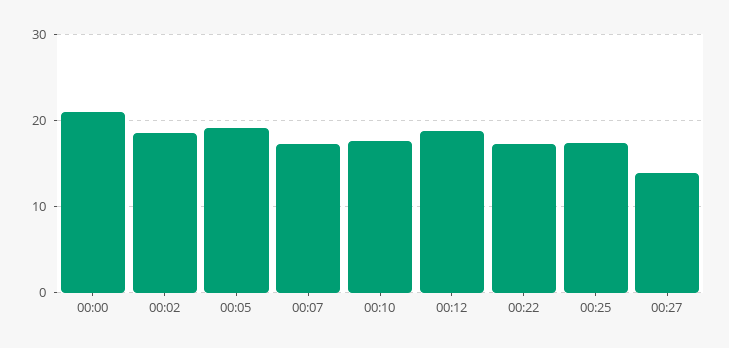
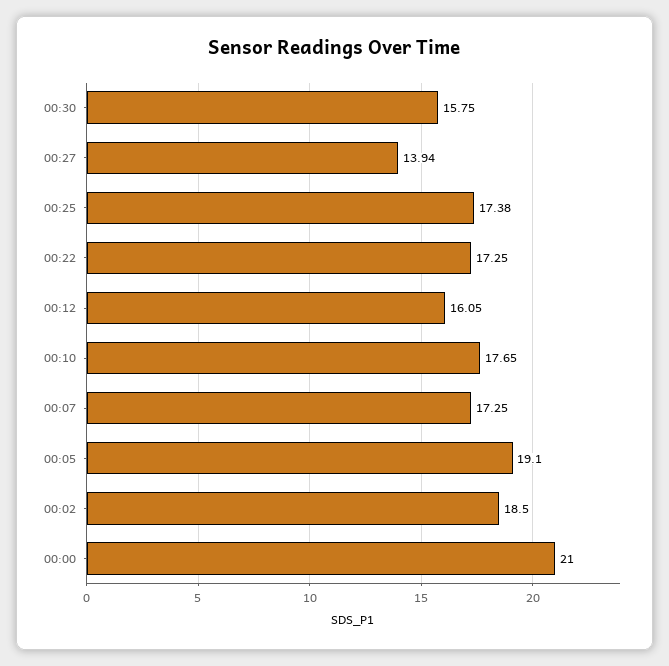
00:12: 19 -> 16.05
00:30: none -> 15.75

